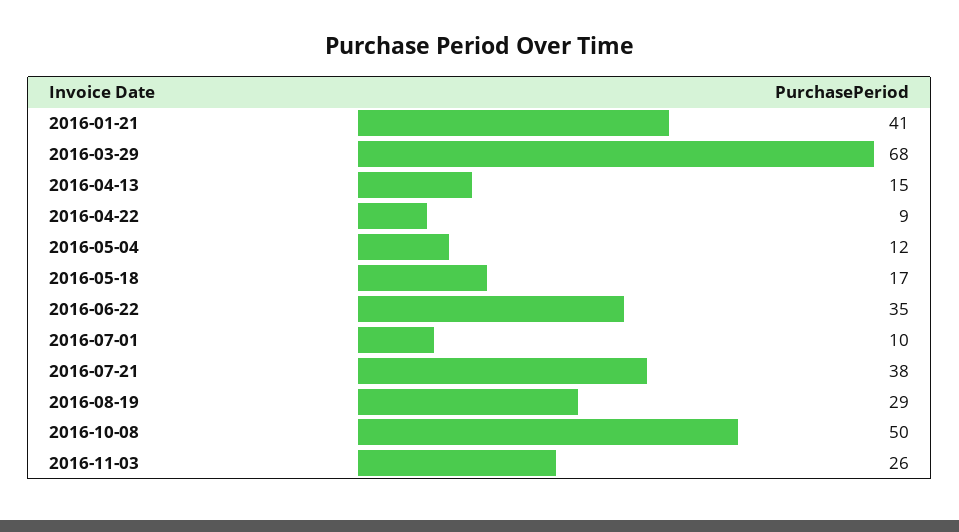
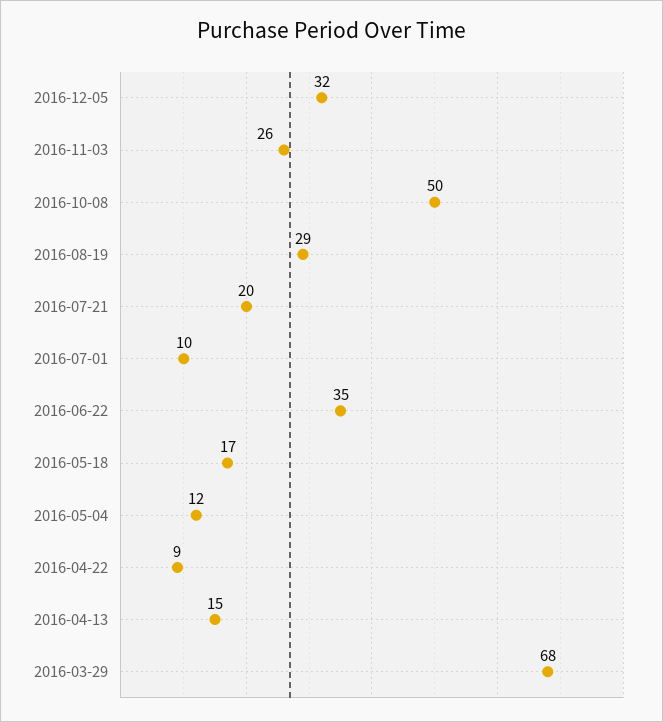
2016-01-21: 41 -> none
2016-07-21: 38 -> 20
2016-12-05: none -> 32

